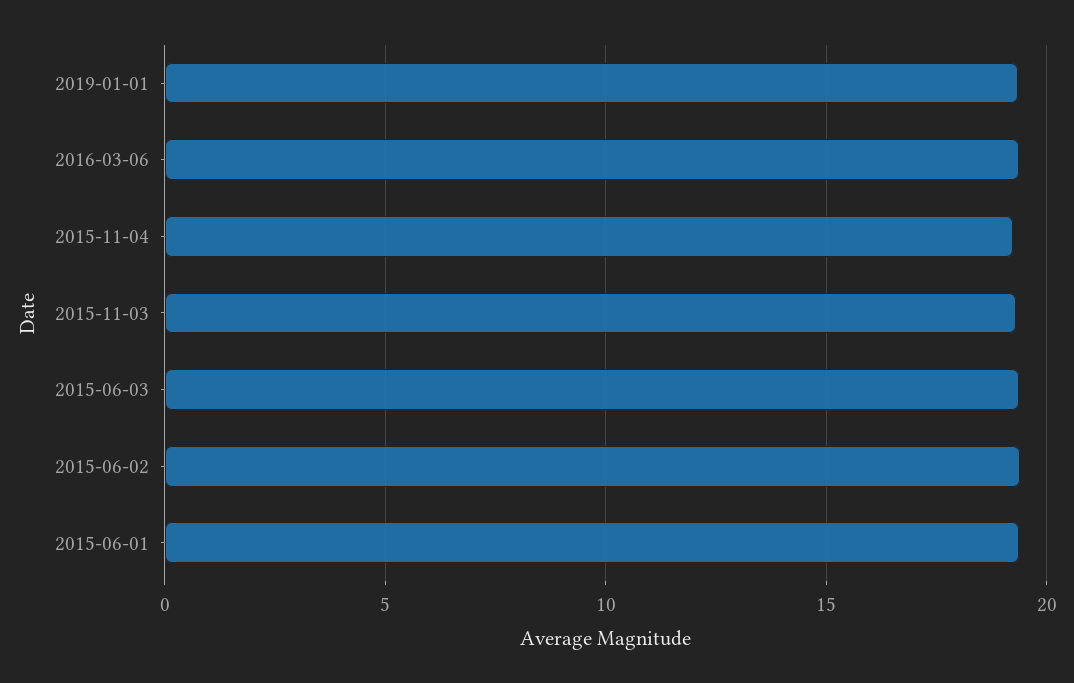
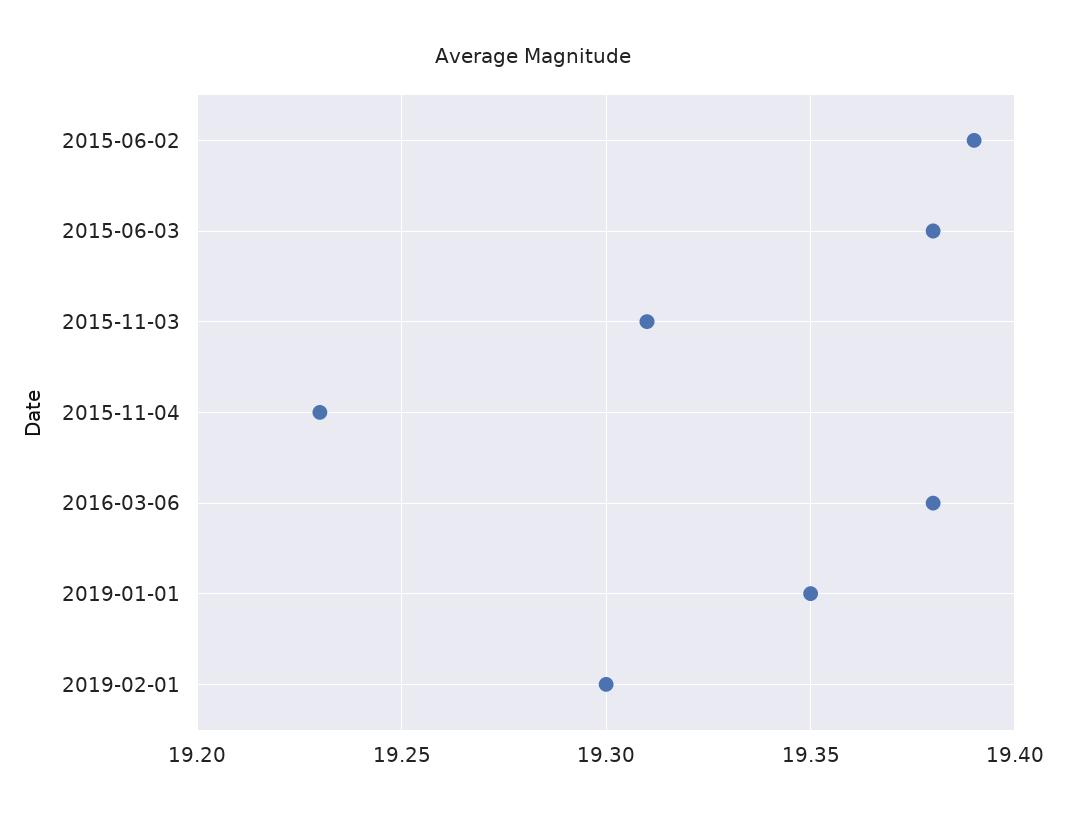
2015-06-01: 19.5 -> none
2019-02-01: none -> 19.3

